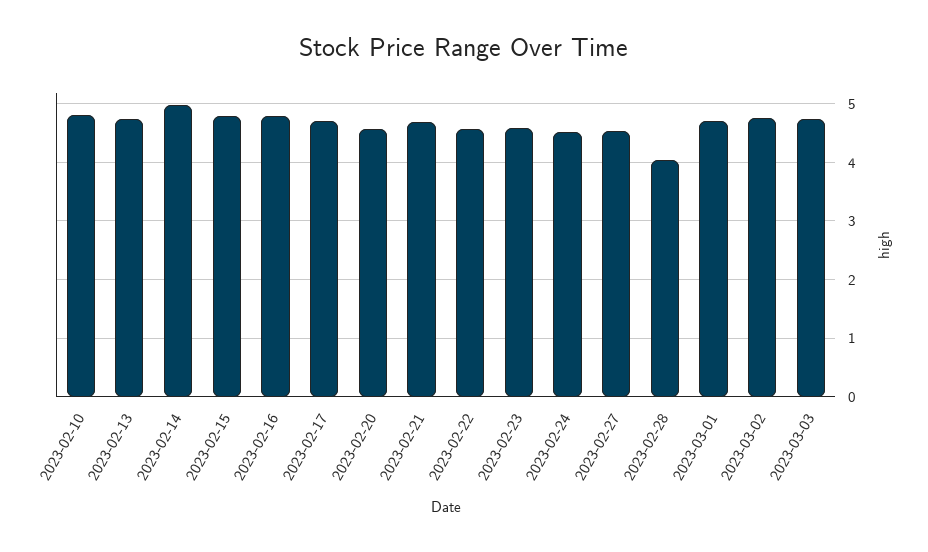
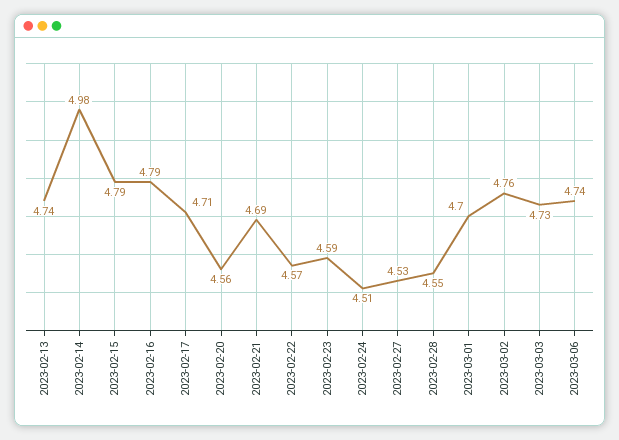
2023-02-10: 4.8 -> none
2023-02-28: 4 -> 4.55
2023-03-06: none -> 4.74

